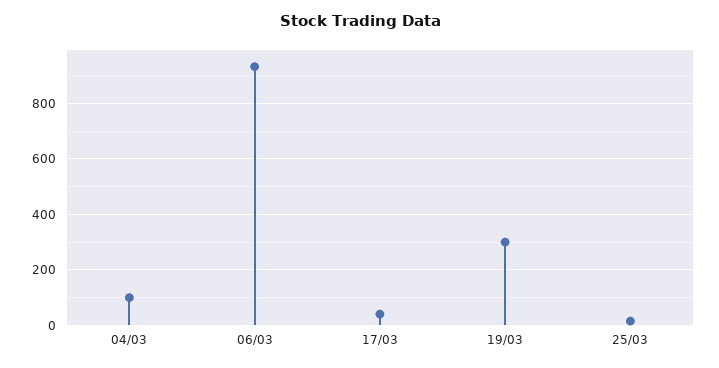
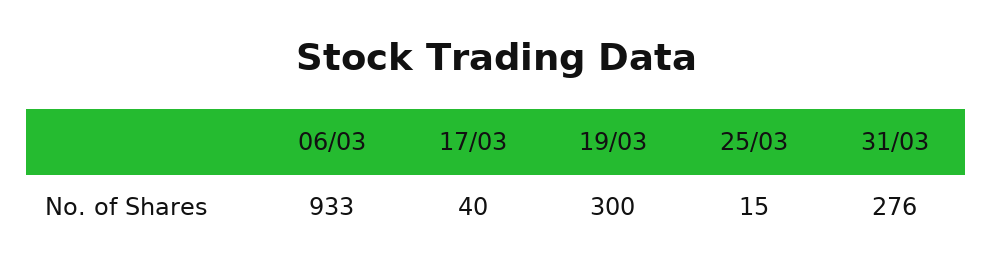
04/03: 100 -> none
31/03: none -> 276

